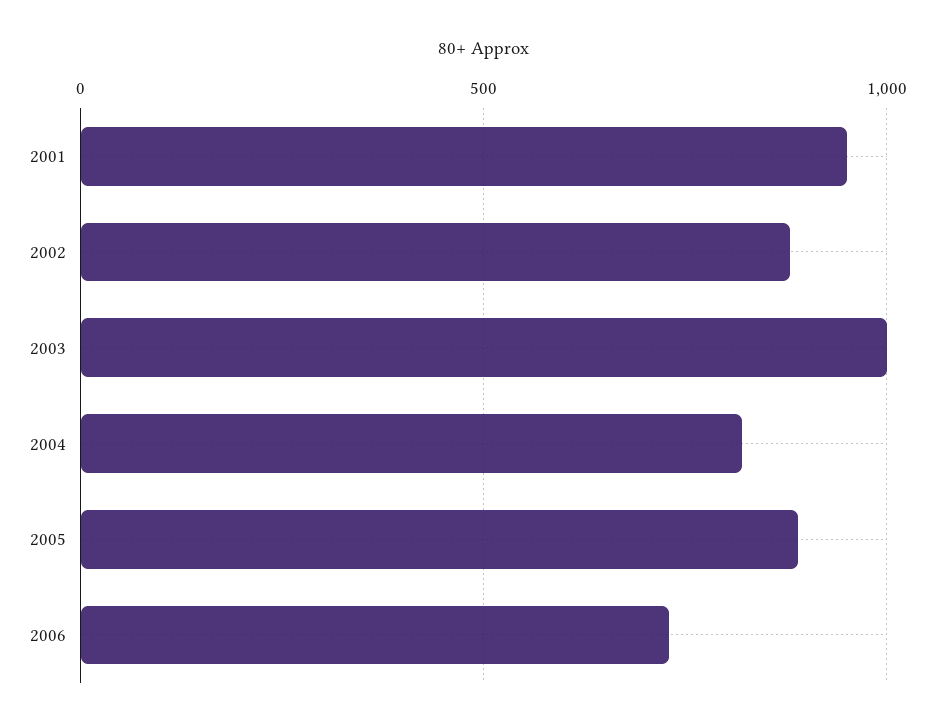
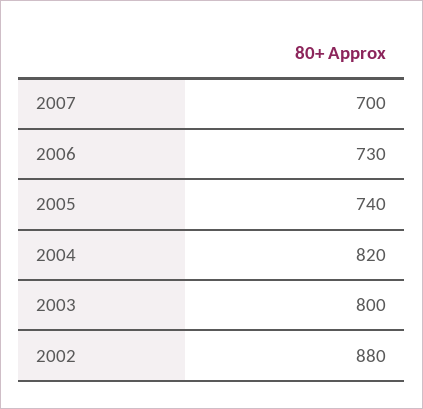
2001: 950 -> none
2003: 1000 -> 800
2005: 900 -> 740
2007: none -> 700

